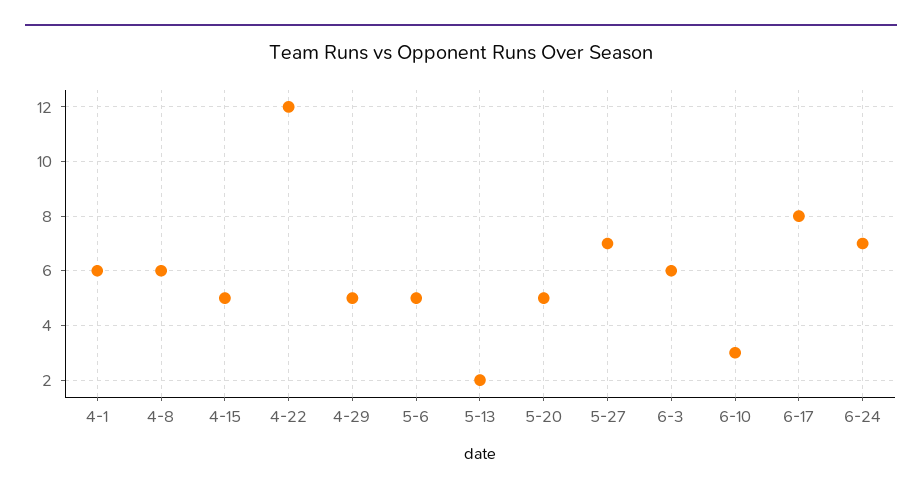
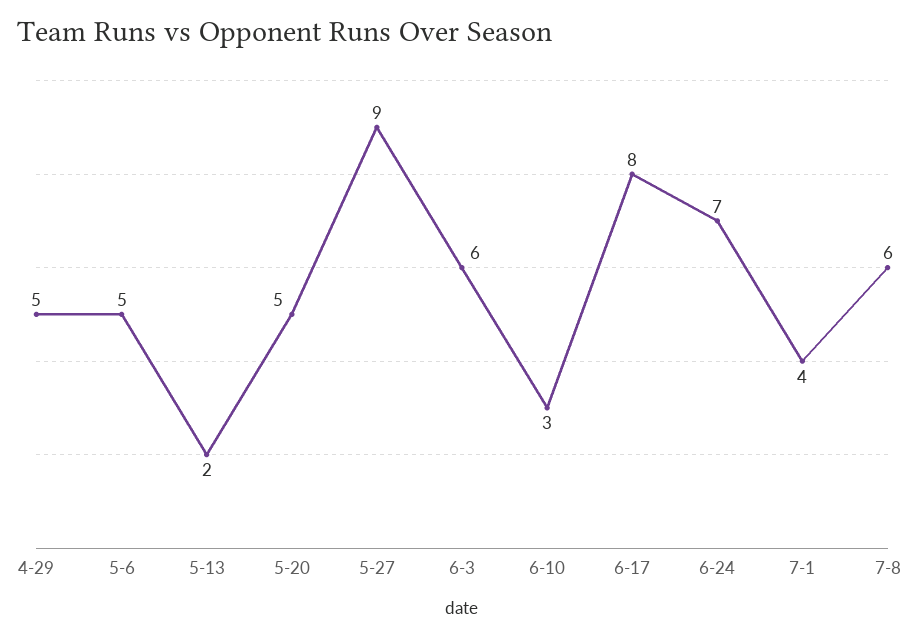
4-1: 6 -> none
4-8: 6 -> none
4-15: 5 -> none
4-22: 12 -> none
5-27: 7 -> 9
7-1: none -> 4
7-8: none -> 6

